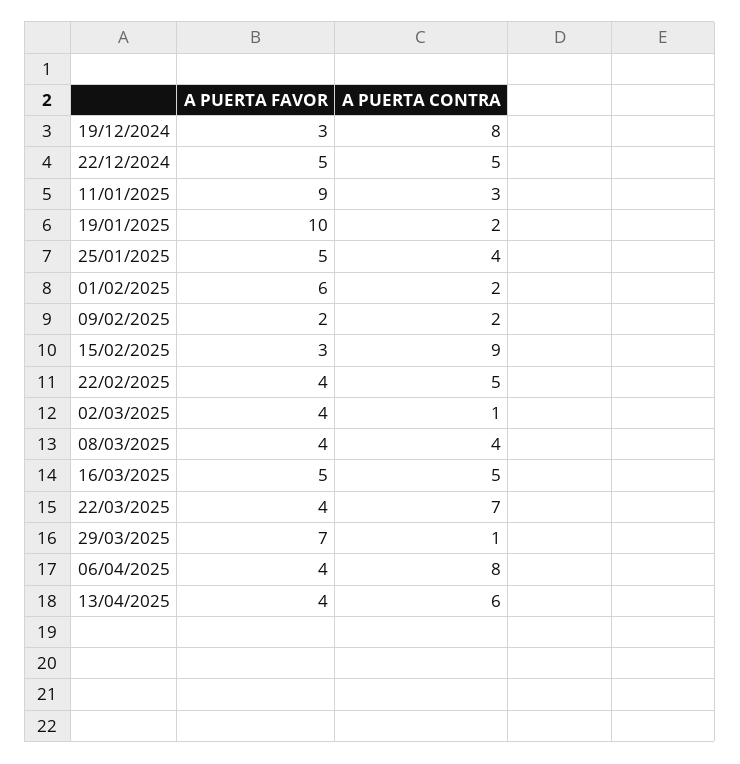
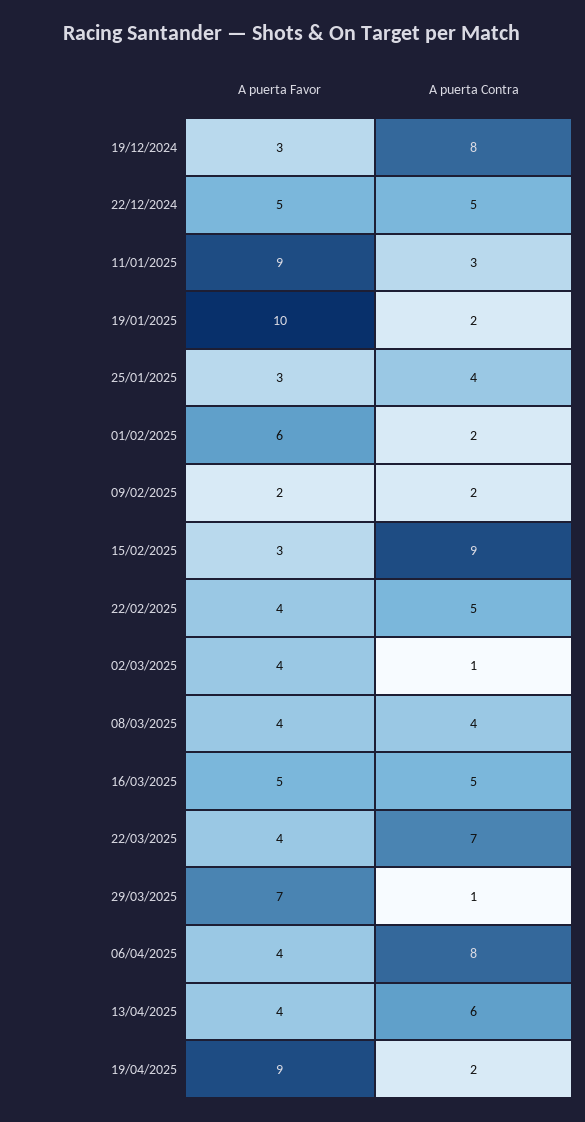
A PUERTA FAVOR, 25/01/2025: 5 -> 3
A PUERTA FAVOR, 19/04/2025: none -> 9
A PUERTA CONTRA, 19/04/2025: none -> 2

